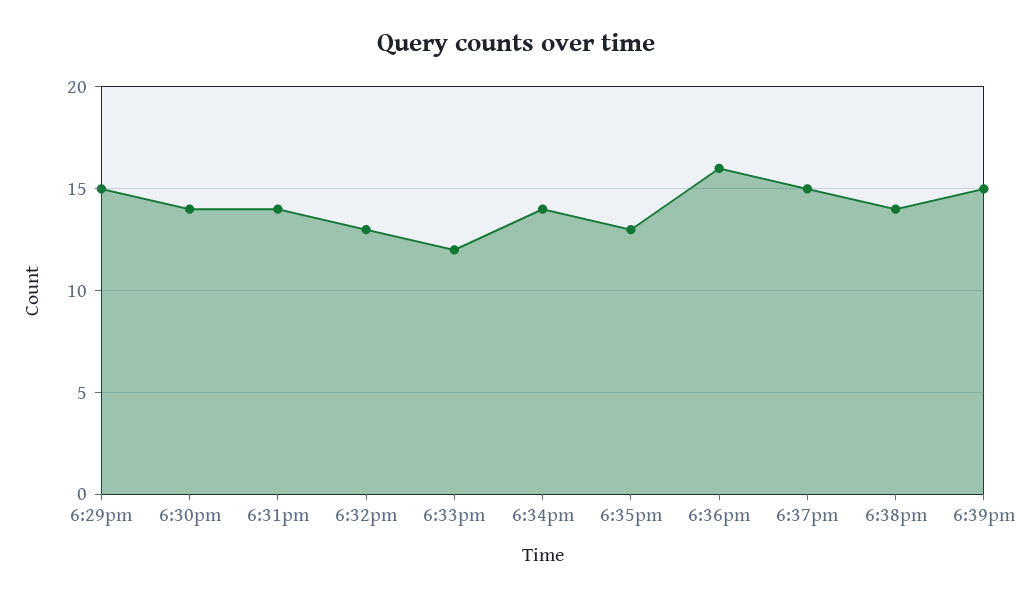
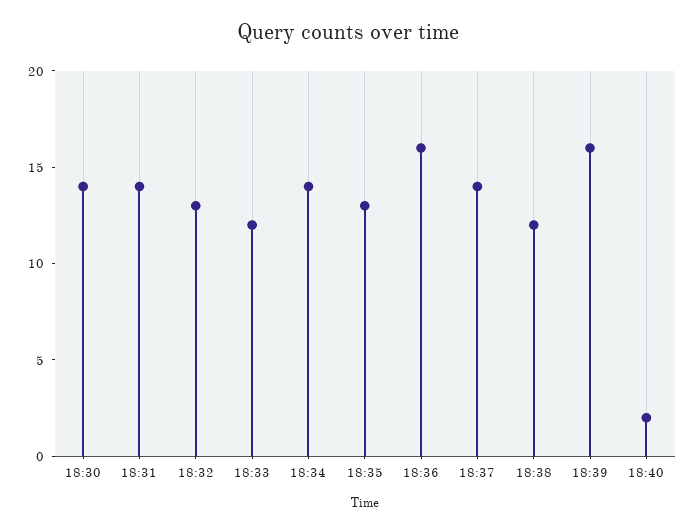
6:29pm: 15 -> none
6:37pm: 15 -> 14
6:38pm: 14 -> 12
6:39pm: 15 -> 16
18:40: none -> 2

